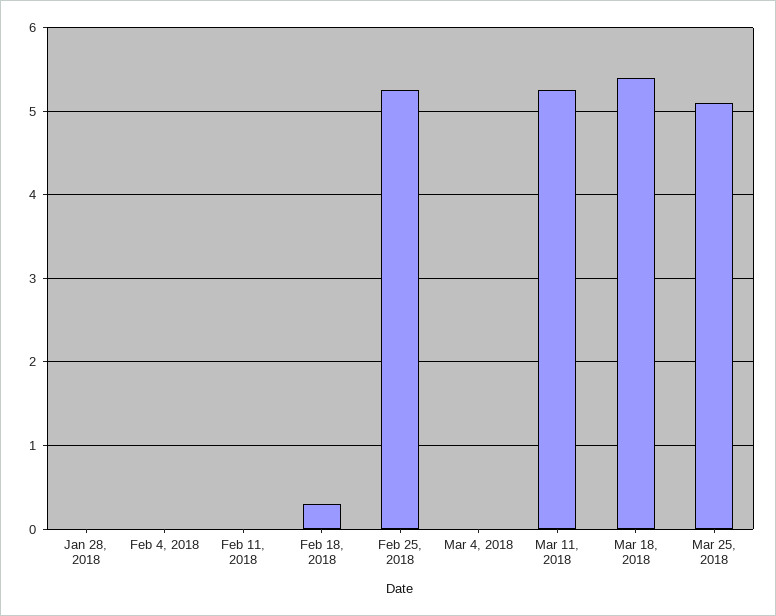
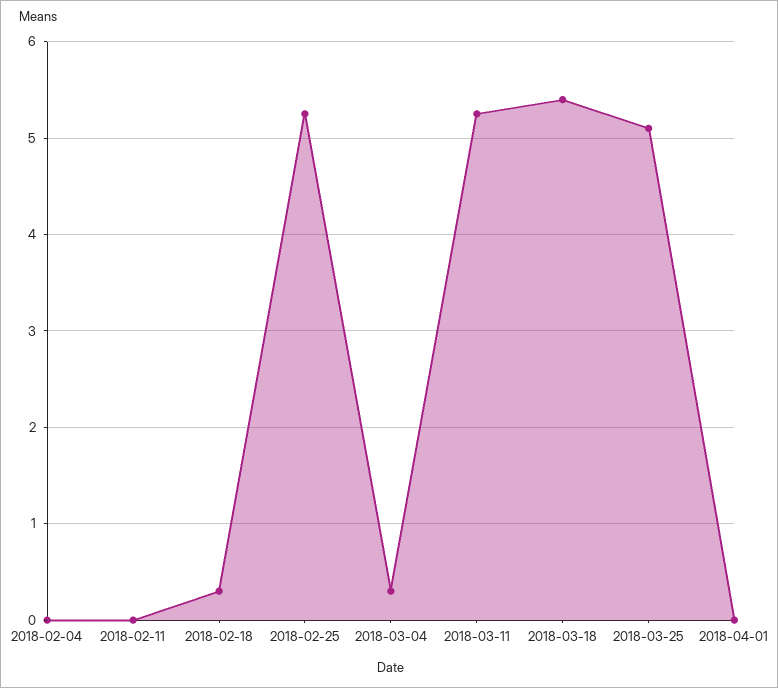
Jan 28, 2018: 0 -> none
Mar 4, 2018: 0 -> 0.3
2018-04-01: none -> 0

